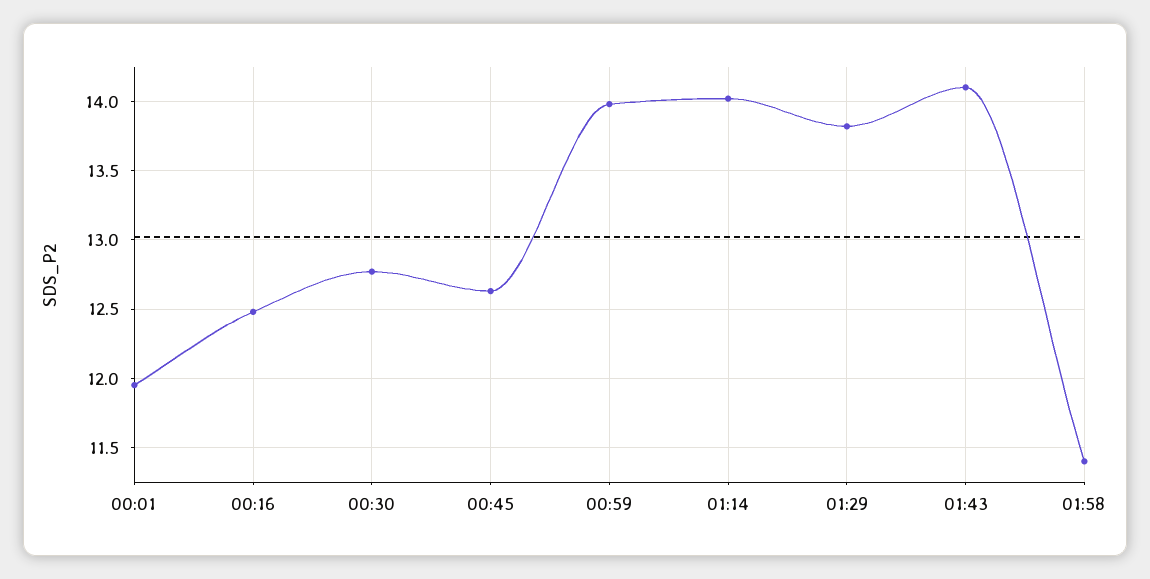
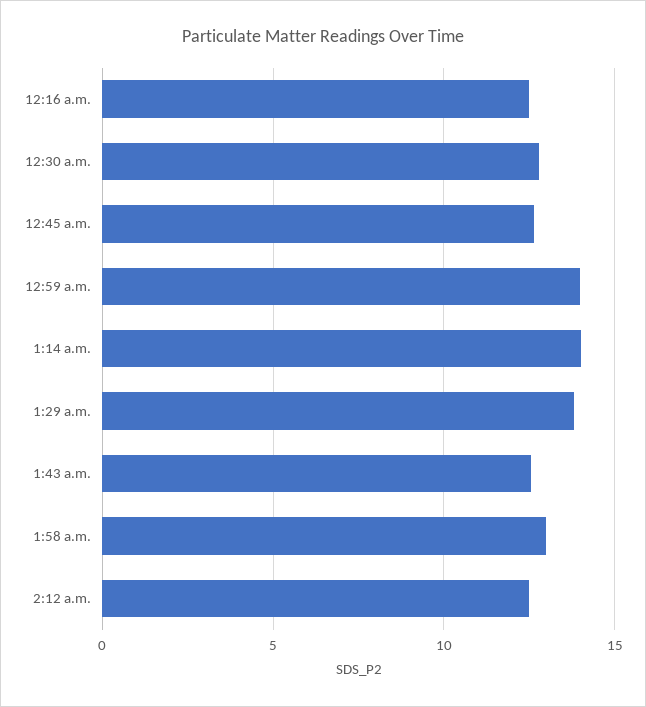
00:01: 11.95 -> none
01:43: 14.1 -> 12.5
01:58: 11.4 -> 13
2:12 a.m.: none -> 12.5

